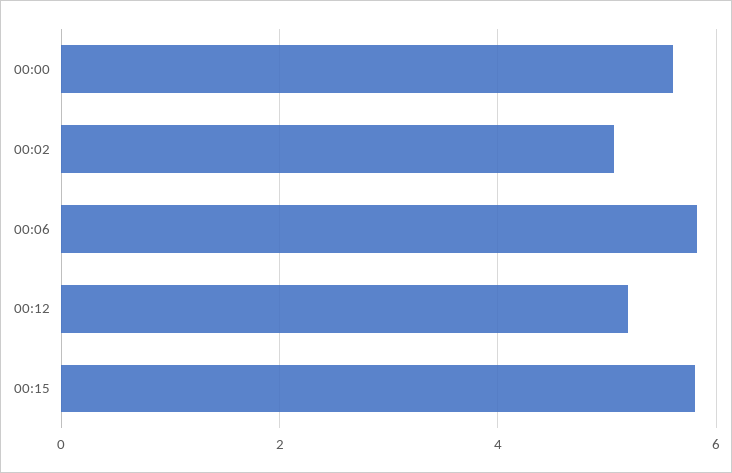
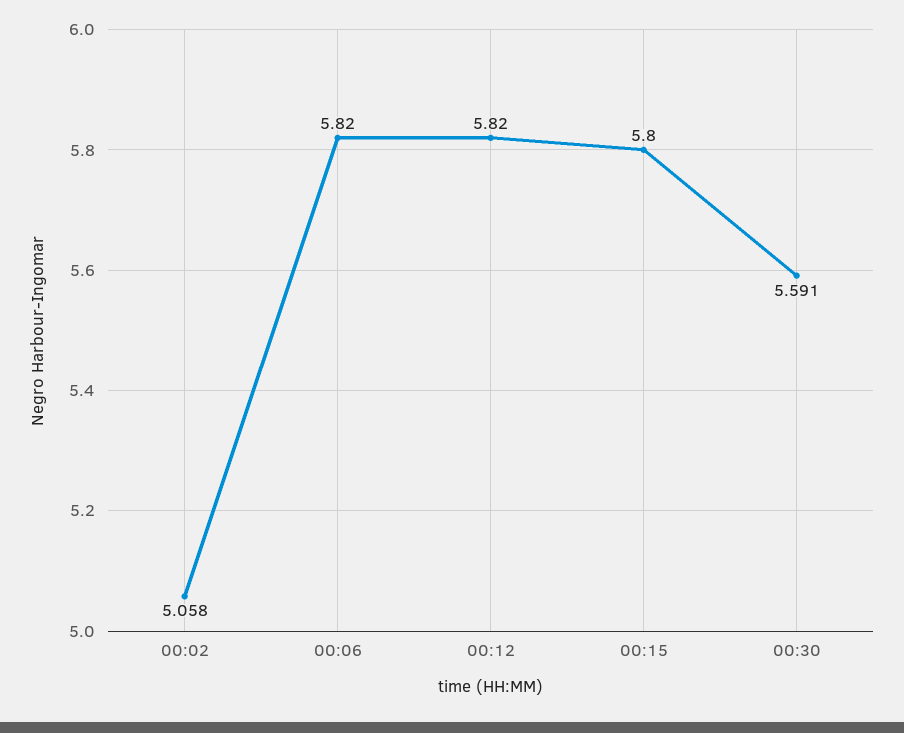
00:00: 5.6 -> none
00:12: 5.2 -> 5.82
00:30: none -> 5.591

